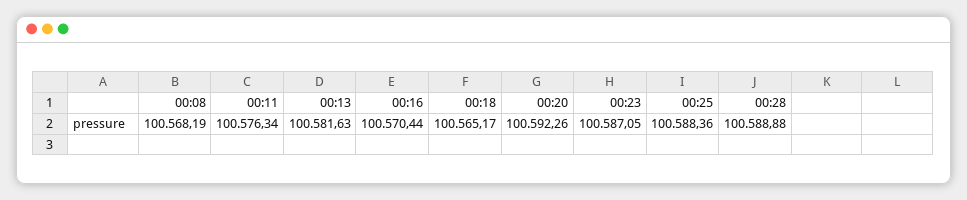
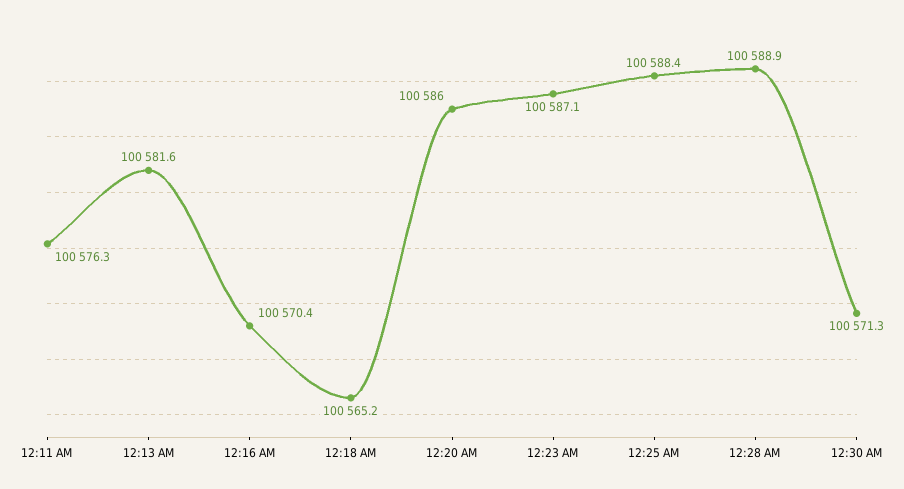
00:08: 100568.19 -> none
00:20: 100592.26 -> 100586
12:30 AM: none -> 100571.3

